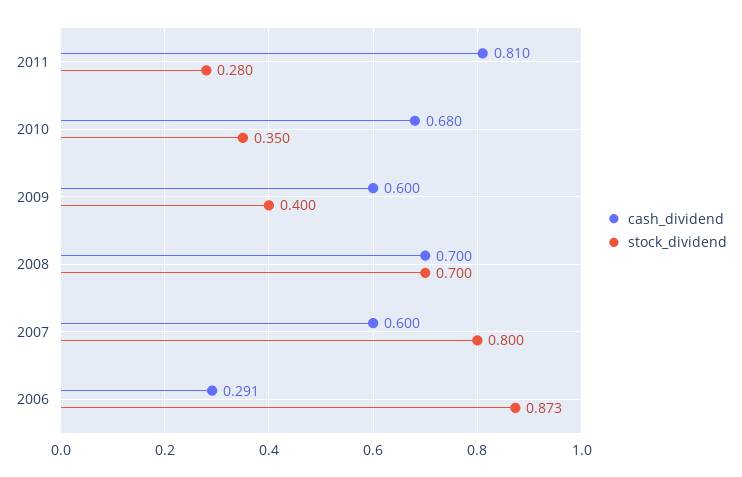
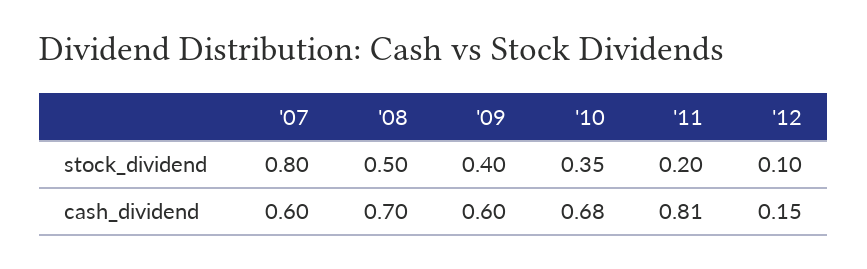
stock_dividend, 2011: 0.28 -> 0.2
stock_dividend, 2008: 0.7 -> 0.5
cash_dividend, 2006: 0.291 -> none
stock_dividend, 2006: 0.873 -> none
stock_dividend, '12: none -> 0.1
cash_dividend, '12: none -> 0.15

